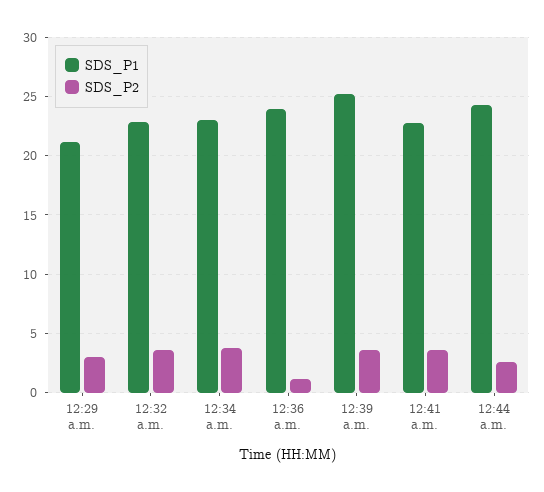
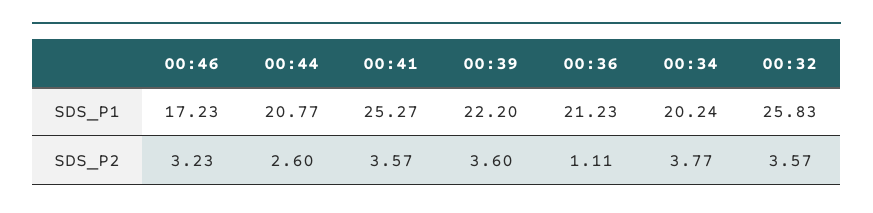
SDS_P1, 12:29 a.m.: 21 -> none
SDS_P2, 12:29 a.m.: 3 -> none
SDS_P1, 12:32 a.m.: 23 -> 25.83
SDS_P1, 12:34 a.m.: 23 -> 20.24
SDS_P1, 12:36 a.m.: 24 -> 21.23
SDS_P1, 12:39 a.m.: 25 -> 22.2
SDS_P1, 12:41 a.m.: 23 -> 25.27
SDS_P1, 12:44 a.m.: 24 -> 20.77
SDS_P1, 00:46: none -> 17.23
SDS_P2, 00:46: none -> 3.23

